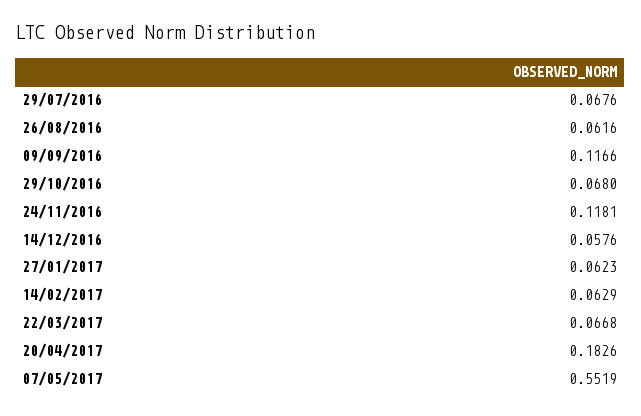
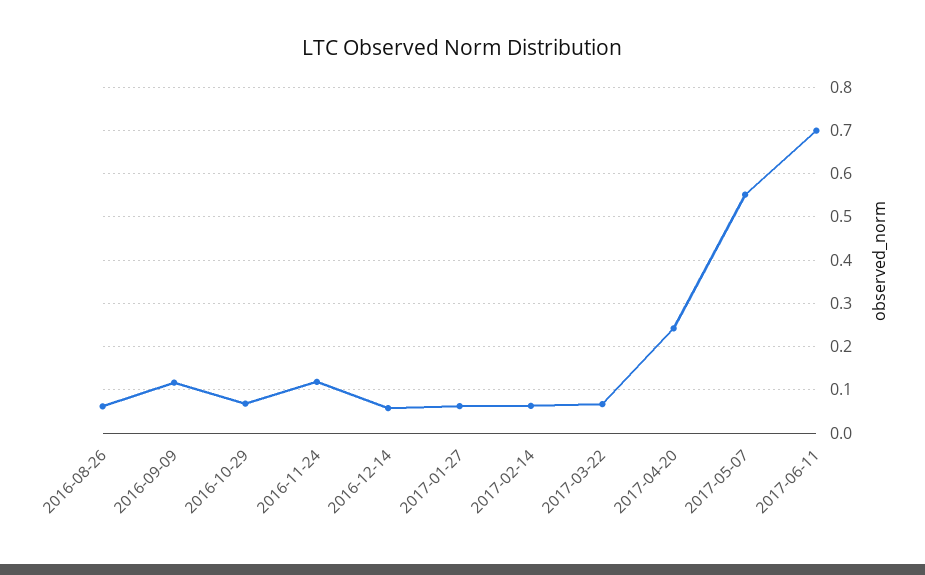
29/07/2016: 0.0676 -> none
20/04/2017: 0.1826 -> 0.24
2017-06-11: none -> 0.7

